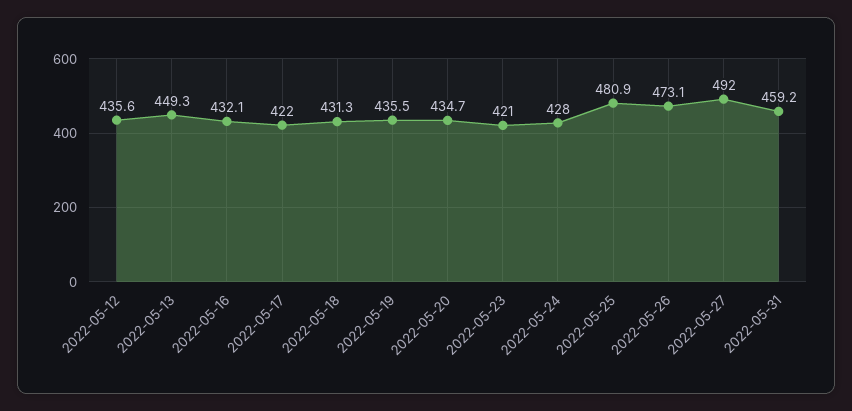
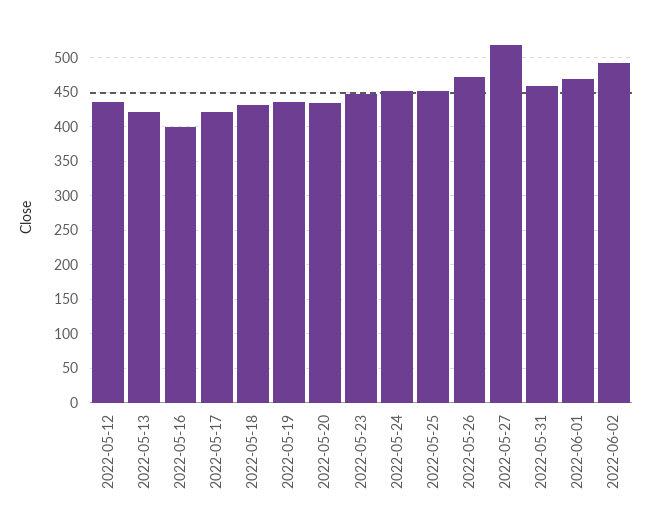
2022-05-13: 449.3 -> 420
2022-05-16: 432.1 -> 400
2022-05-23: 421 -> 450
2022-05-24: 428 -> 450
2022-05-25: 480.9 -> 450
2022-05-27: 492 -> 520
2022-06-01: none -> 470
2022-06-02: none -> 490

